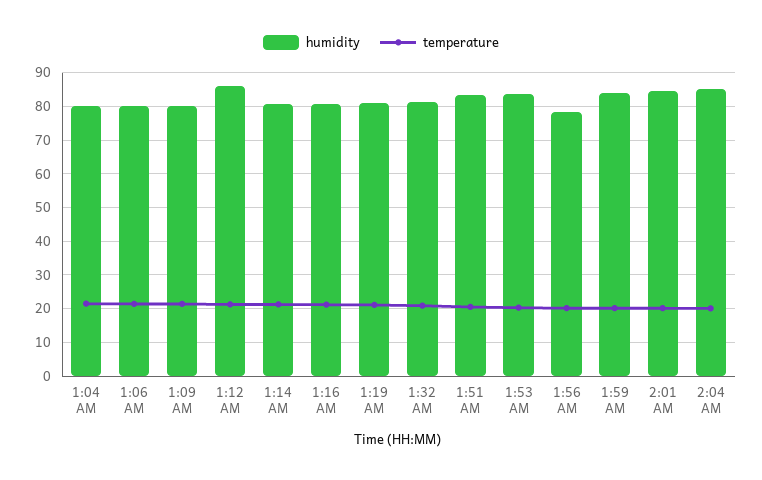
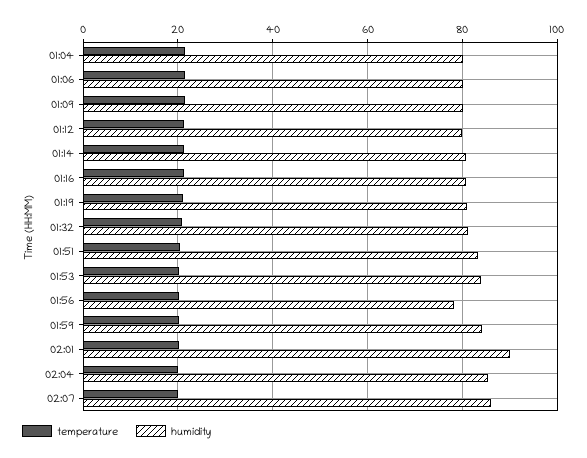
humidity, 1:12 AM: 86 -> 80
humidity, 2:01 AM: 84 -> 90
temperature, 02:07: none -> 20
humidity, 02:07: none -> 86

